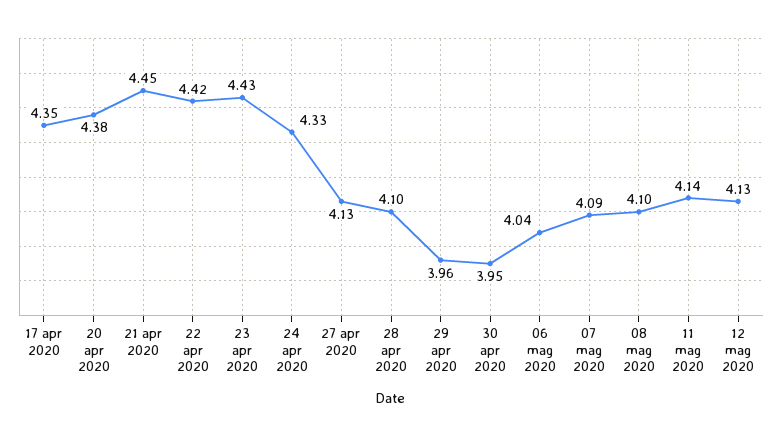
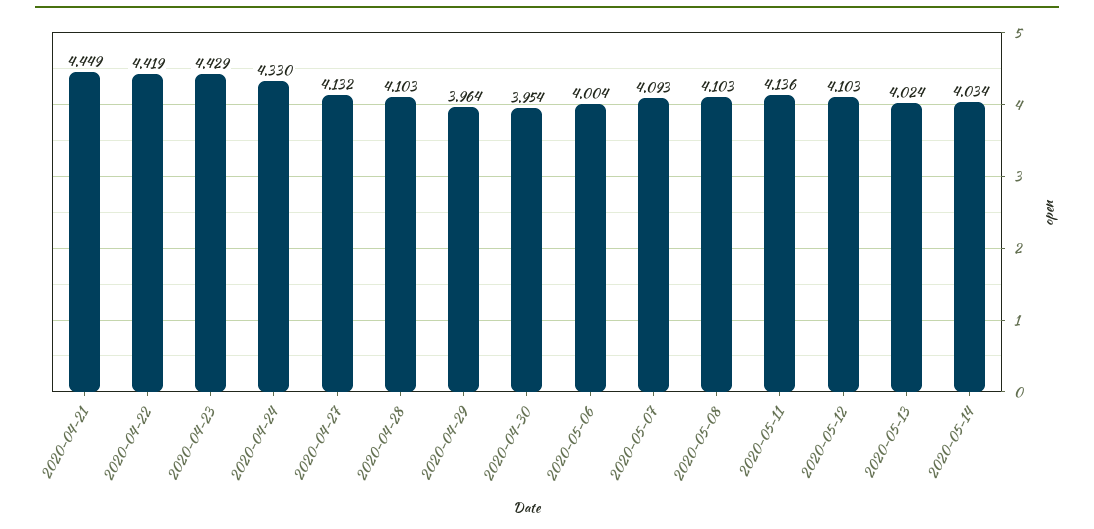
17 apr 2020: 4.35 -> none
20 apr 2020: 4.38 -> none
06 mag 2020: 4.04 -> 4.004
12 mag 2020: 4.13 -> 4.103
2020-05-13: none -> 4.024
2020-05-14: none -> 4.034

